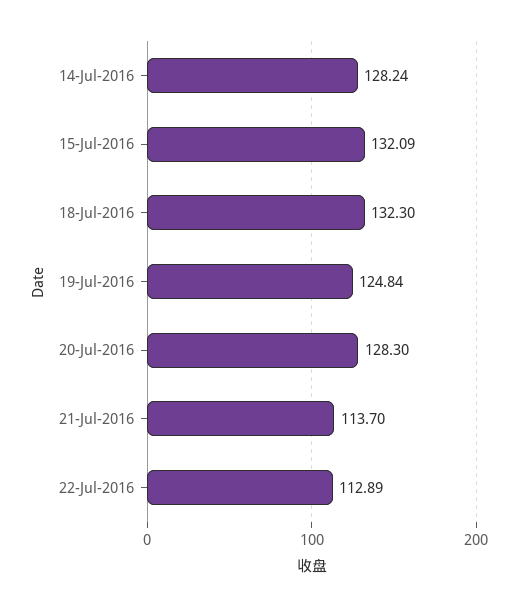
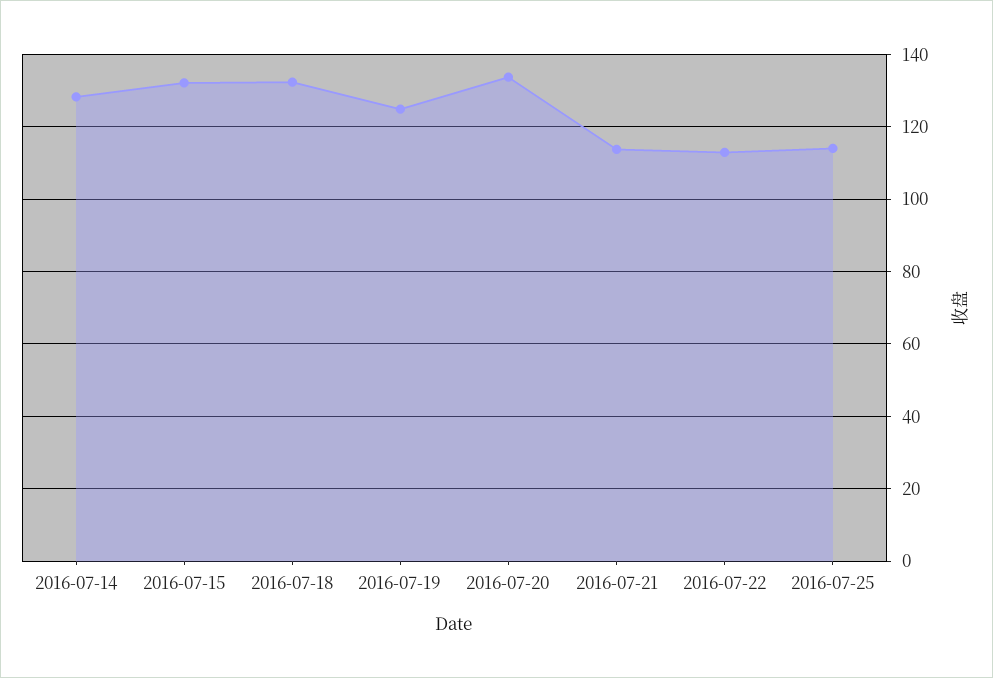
20-Jul-2016: 128.3 -> 134
2016-07-25: none -> 114

